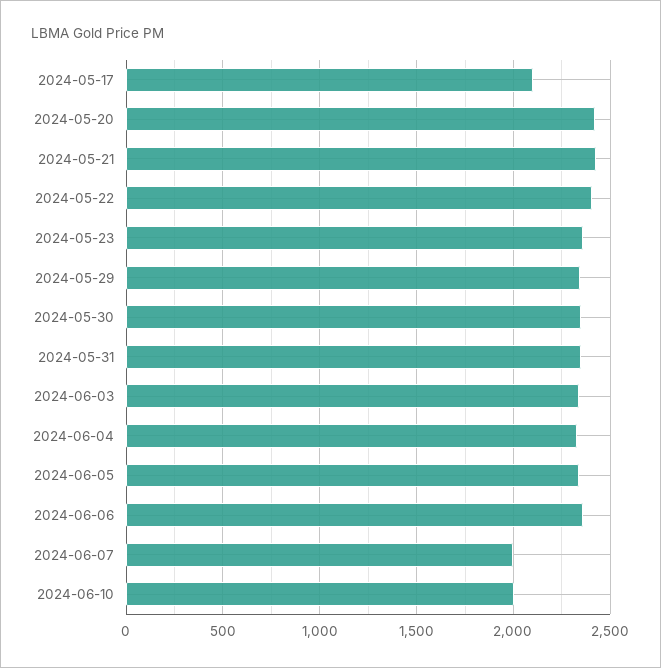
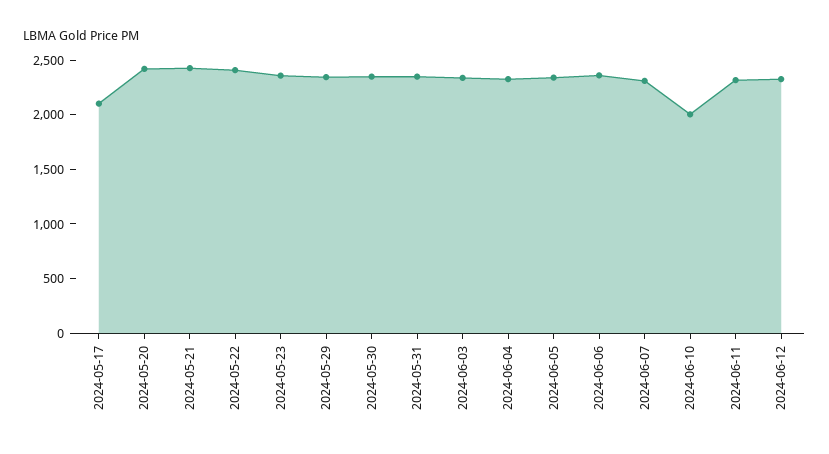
2024-06-07: 2000 -> 2300
2024-06-11: none -> 2300
2024-06-12: none -> 2300

